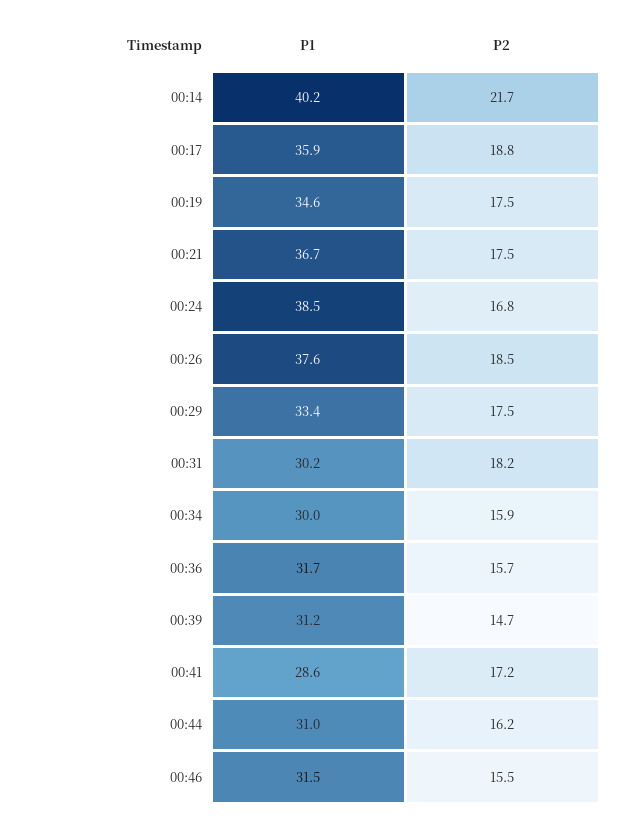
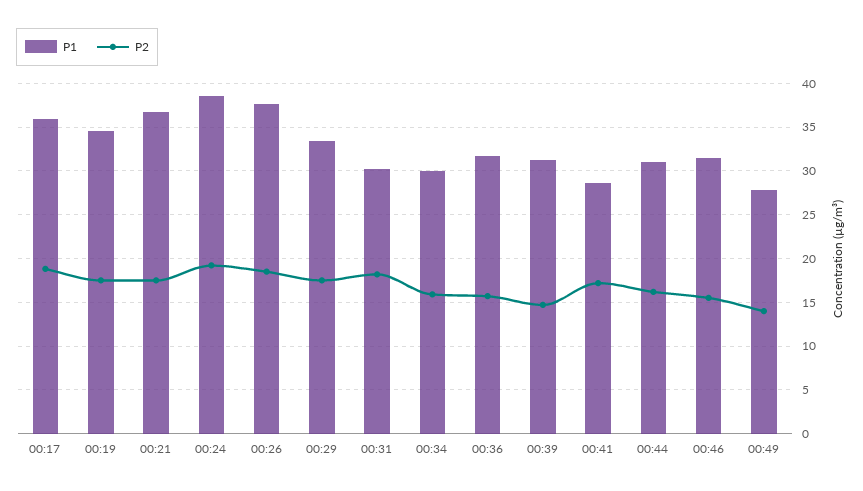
P1, 00:14: 40.2 -> none
P2, 00:14: 21.7 -> none
P2, 00:24: 16.8 -> 19
P1, 00:49: none -> 28
P2, 00:49: none -> 14

